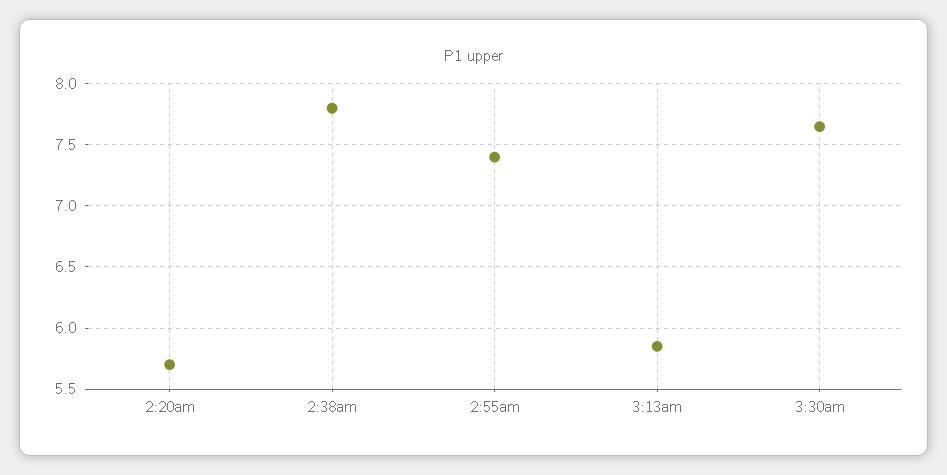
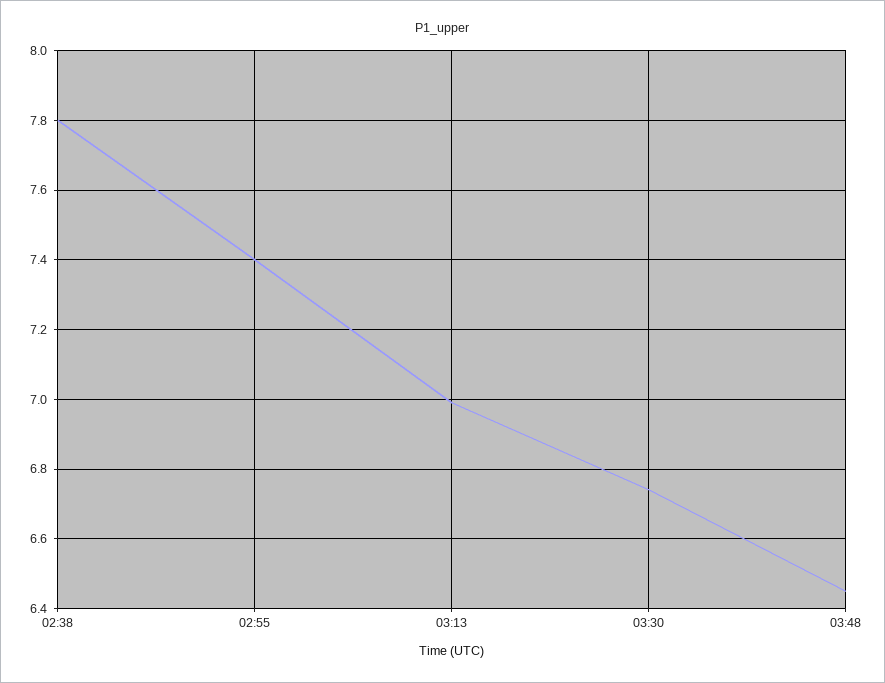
2:20am: 5.7 -> none
3:13am: 5.85 -> 7
3:30am: 7.65 -> 6.75
03:48: none -> 6.45

